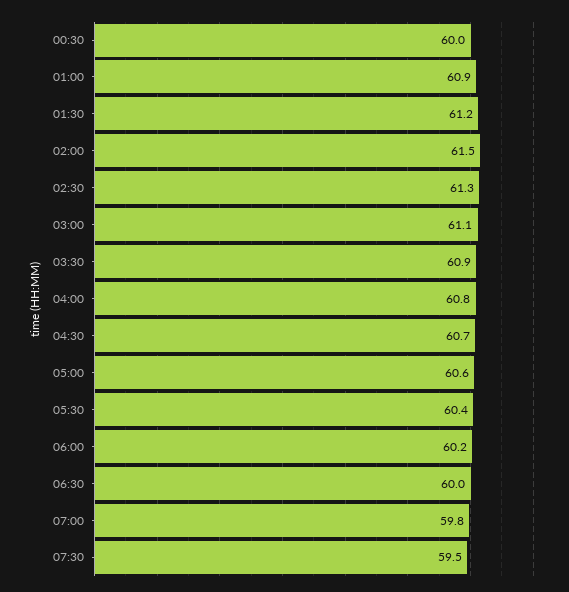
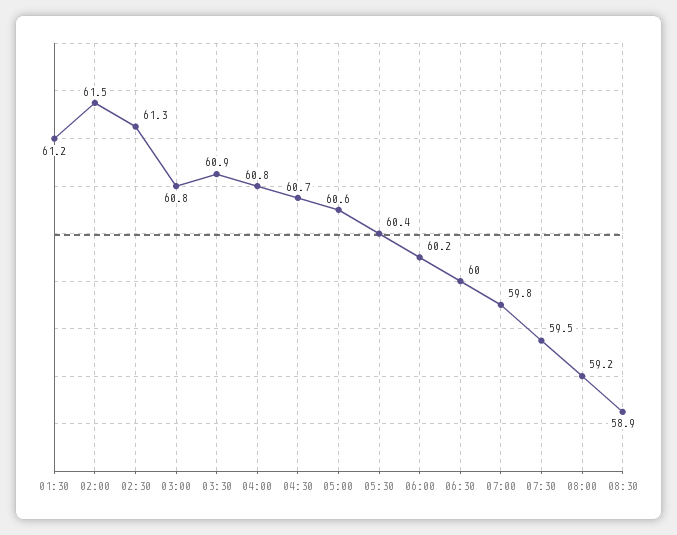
00:30: 60 -> none
01:00: 60.9 -> none
03:00: 61.1 -> 60.8
08:00: none -> 59.2
08:30: none -> 58.9

